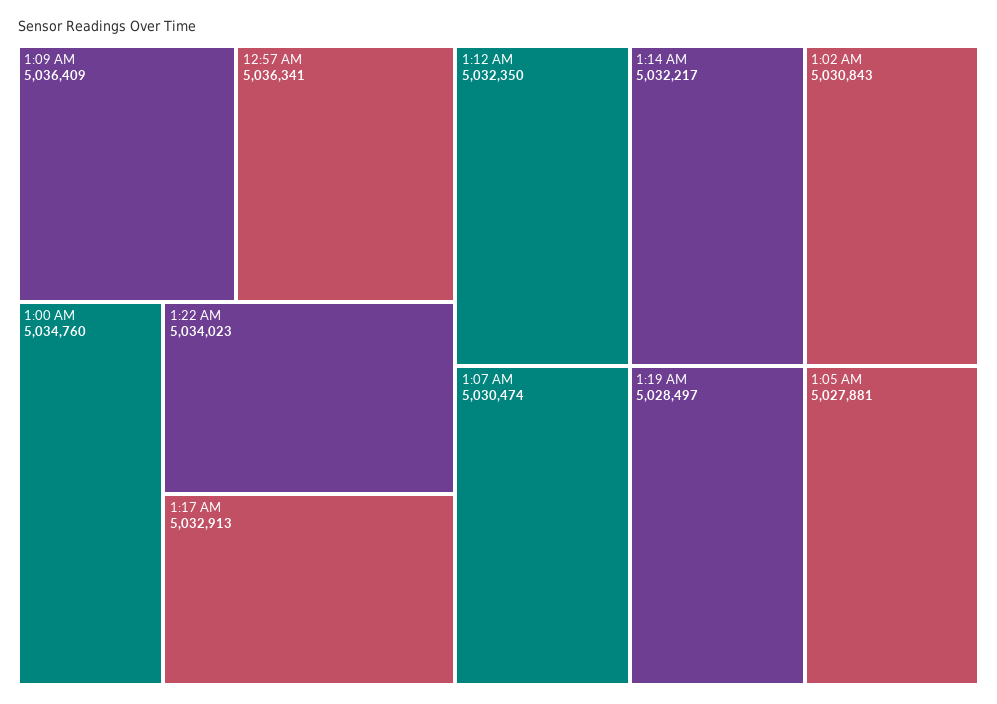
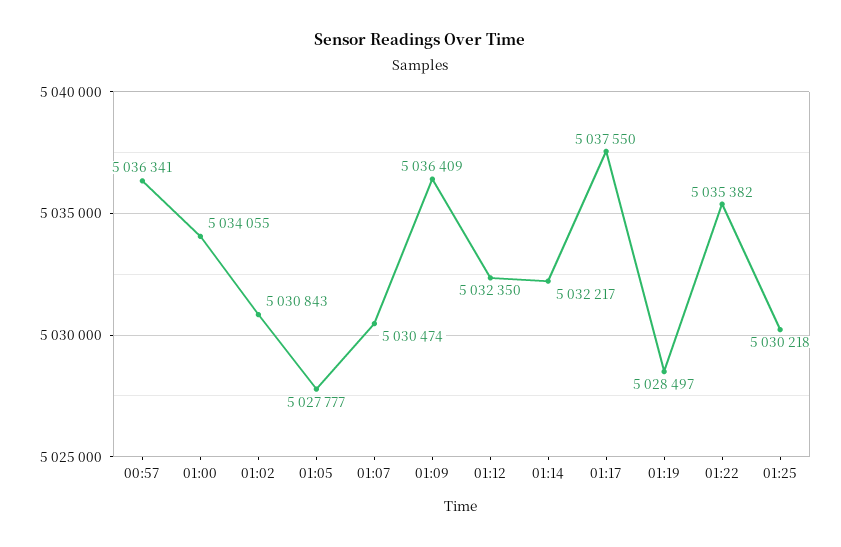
1:00 AM: 5034760 -> 5034055
1:22 AM: 5034023 -> 5035382
1:17 AM: 5032913 -> 5037550
1:05 AM: 5027881 -> 5027777
01:25: none -> 5030218

